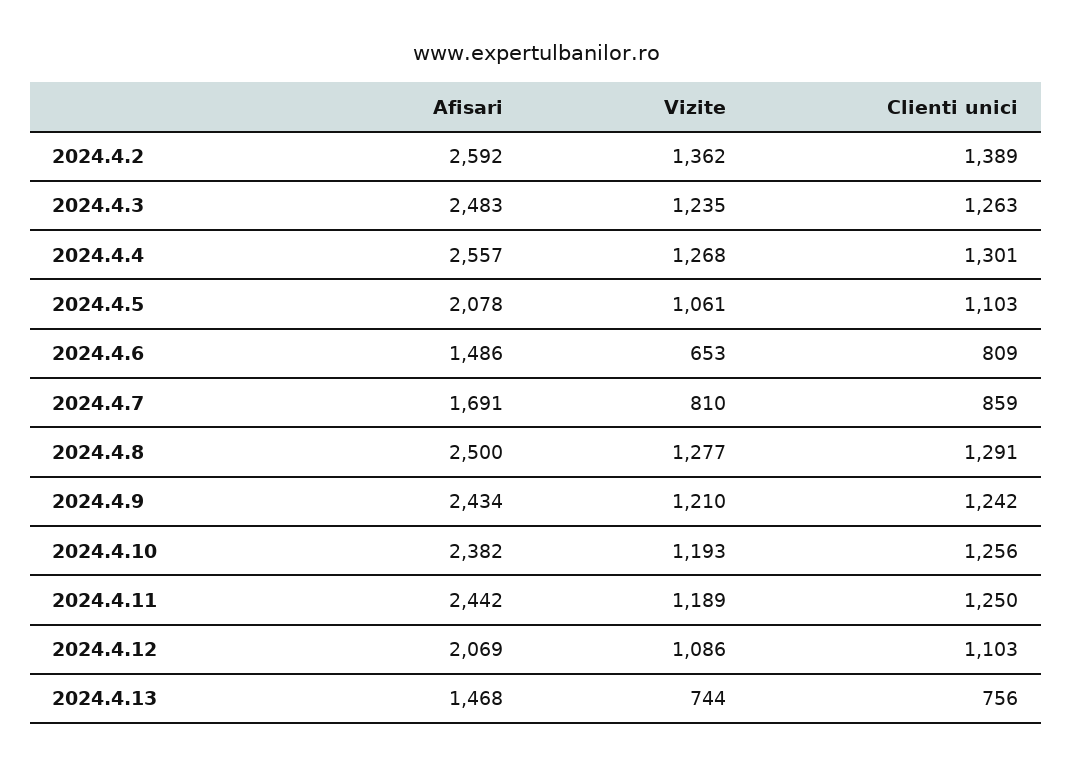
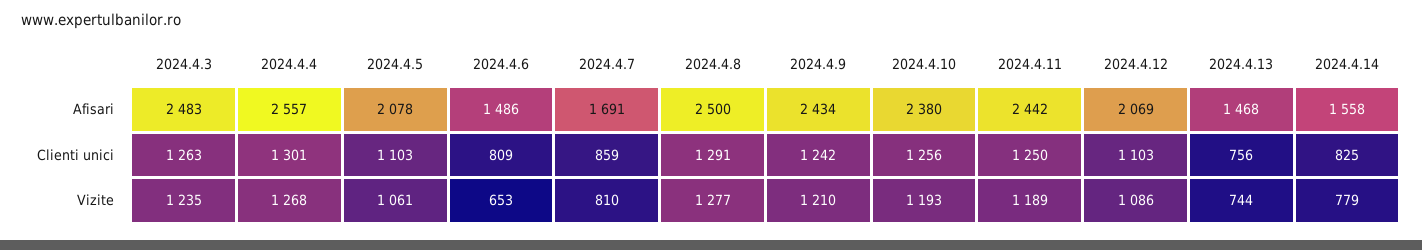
Afisari, 2024.4.2: 2592 -> none
Vizite, 2024.4.2: 1362 -> none
Clienti unici, 2024.4.2: 1389 -> none
Afisari, 2024.4.10: 2382 -> 2380
Afisari, 2024.4.14: none -> 1558
Clienti unici, 2024.4.14: none -> 825
Vizite, 2024.4.14: none -> 779

